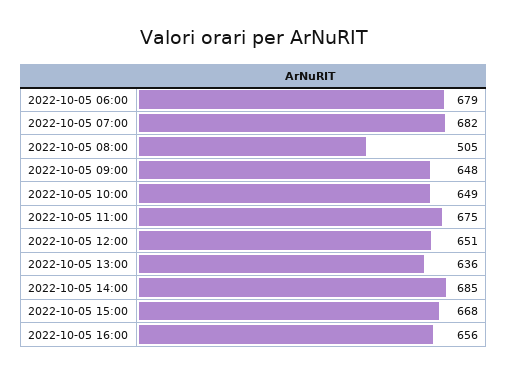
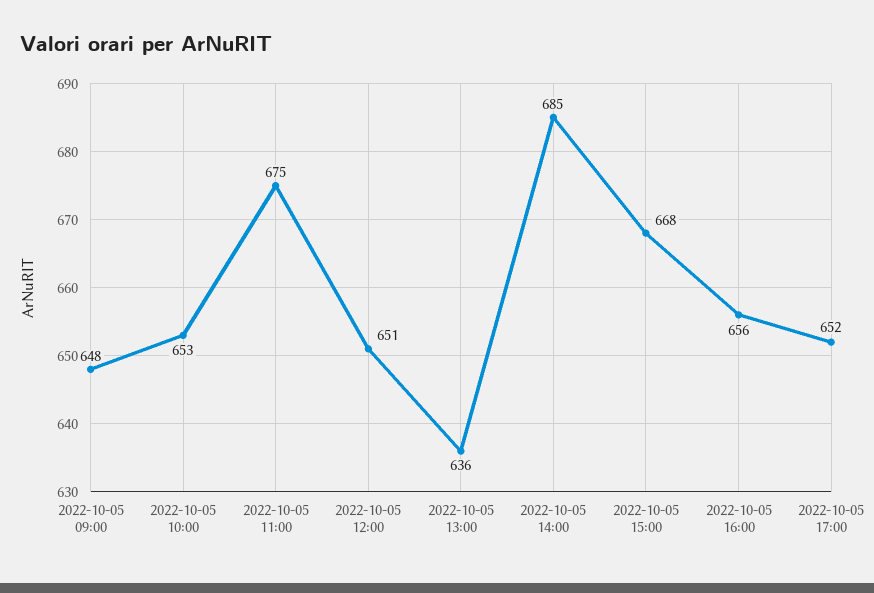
2022-10-05 06:00: 679 -> none
2022-10-05 07:00: 682 -> none
2022-10-05 08:00: 505 -> none
2022-10-05 10:00: 649 -> 653
2022-10-05 17:00: none -> 652

